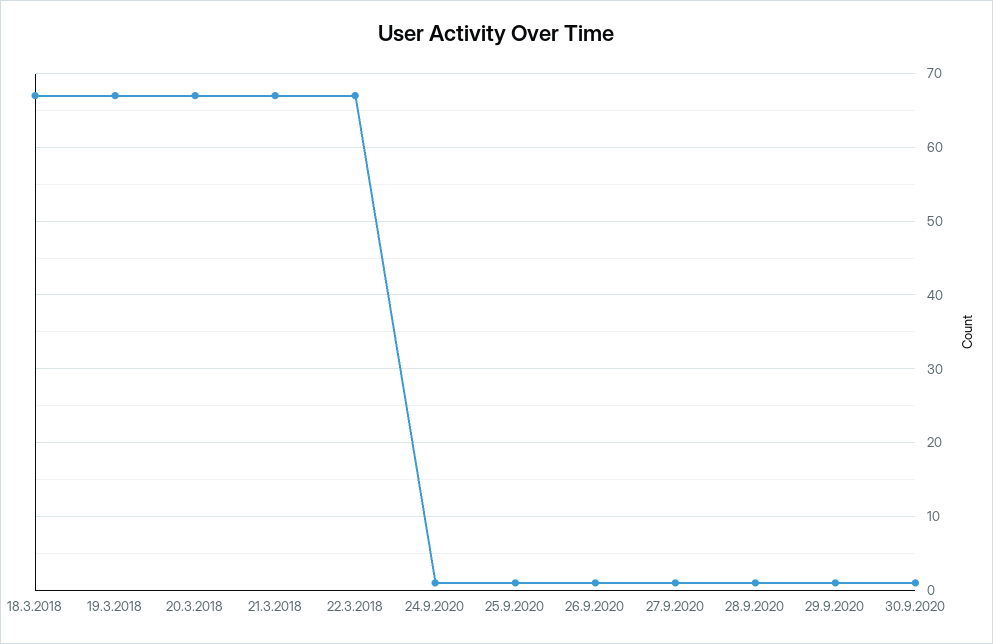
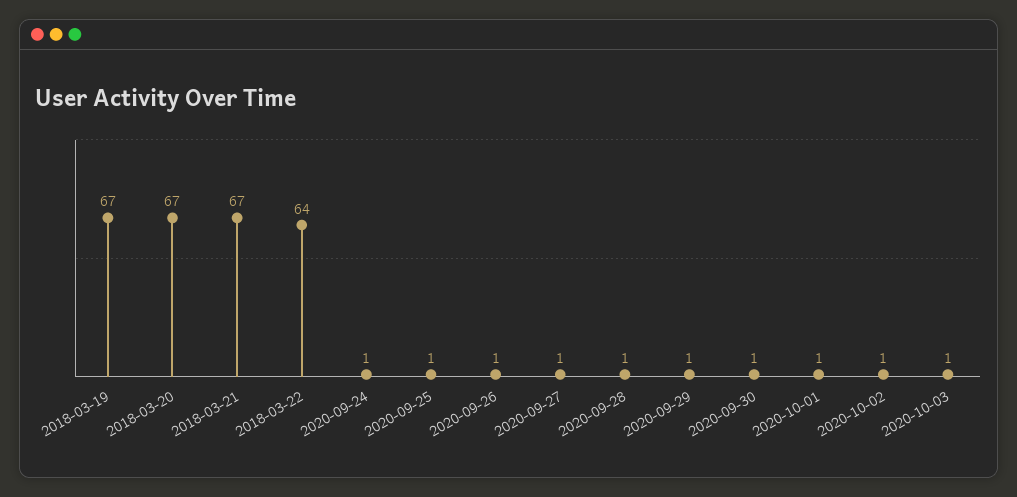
18.3.2018: 67 -> none
22.3.2018: 67 -> 64
2020-10-01: none -> 1
2020-10-02: none -> 1
2020-10-03: none -> 1

